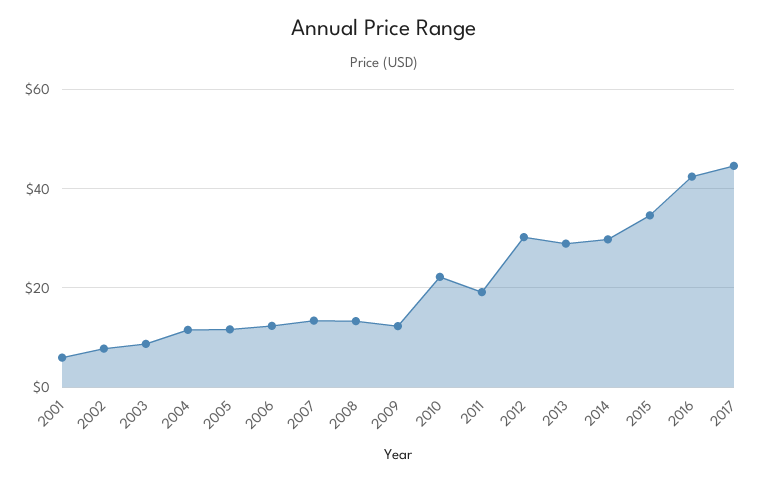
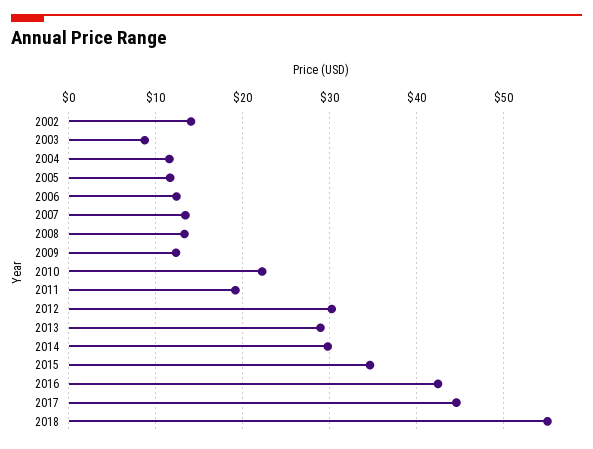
2001: 6 -> none
2002: 8 -> 14
2018: none -> 55

